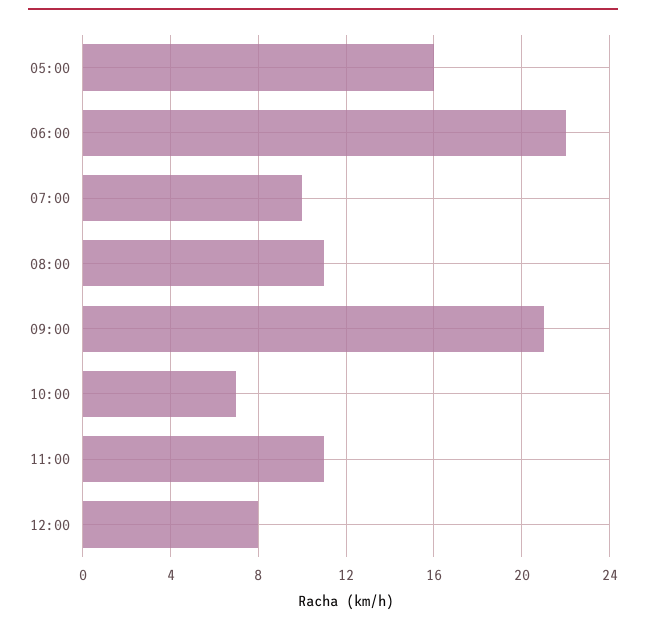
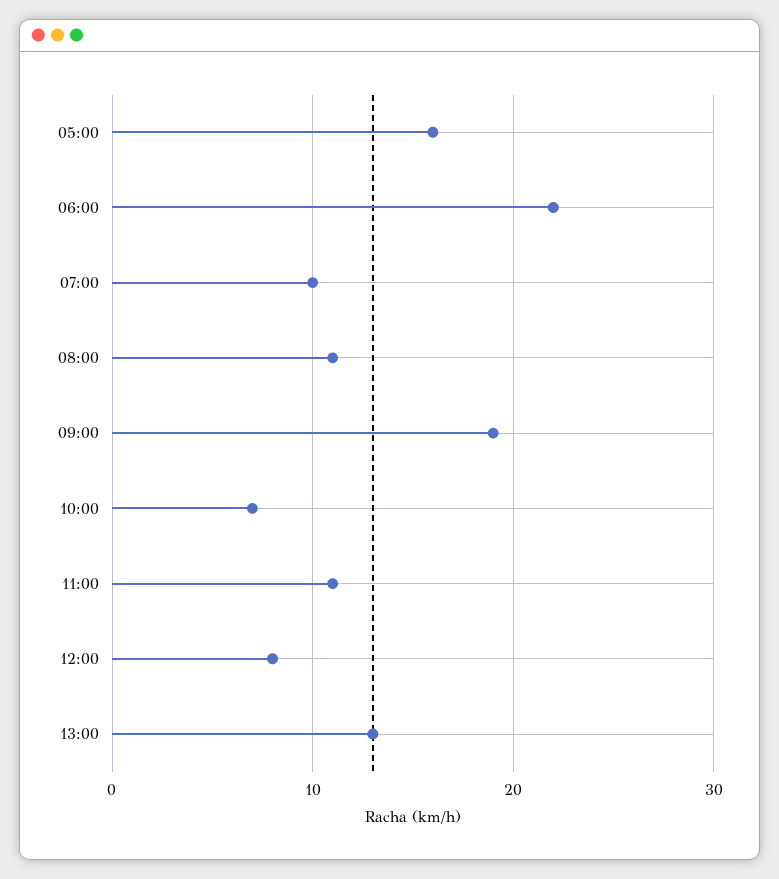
09:00: 21 -> 19
13:00: none -> 13

